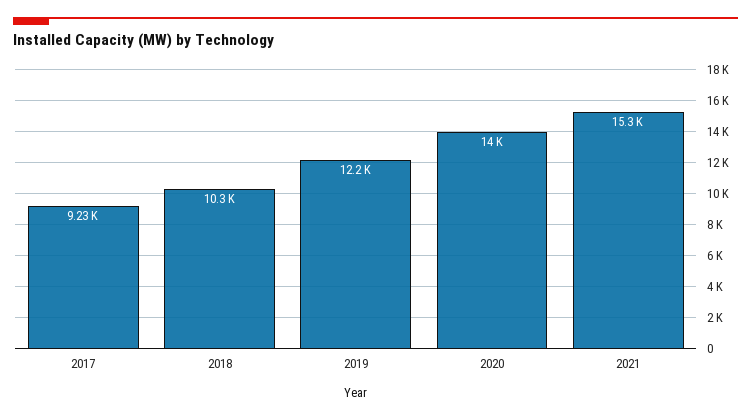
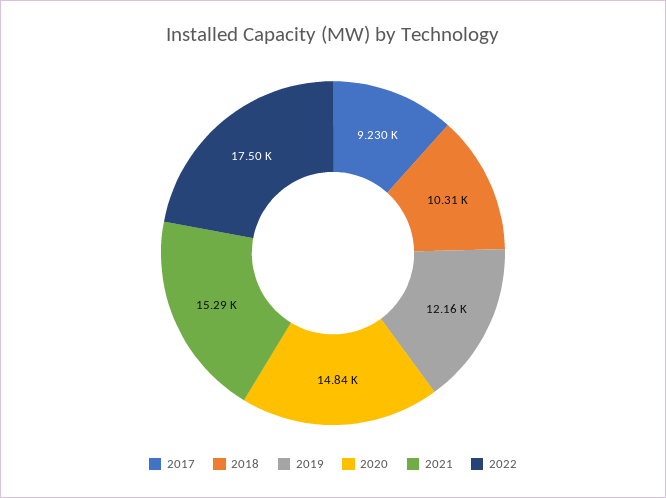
2020: 14000 -> 14840
2022: none -> 17500

